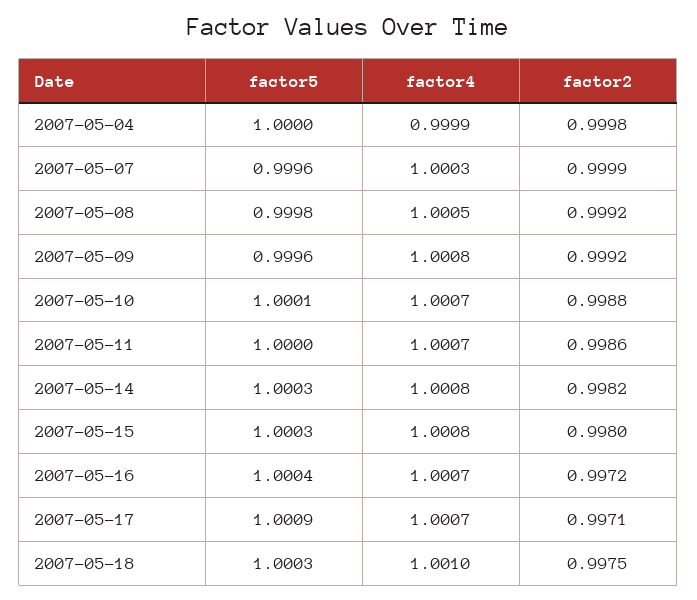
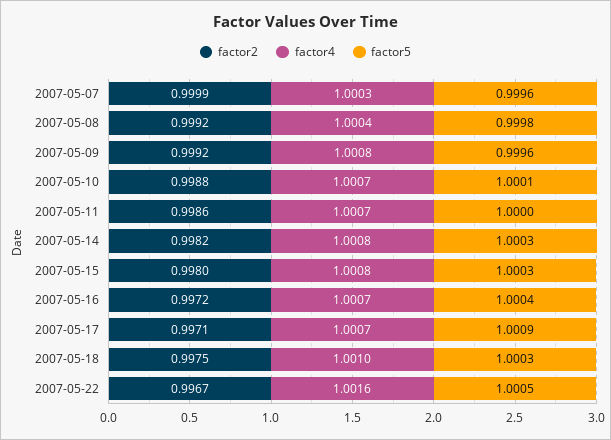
factor5, 2007-05-04: 1 -> none
factor4, 2007-05-04: 0.9999 -> none
factor2, 2007-05-04: 0.9998 -> none
factor4, 2007-05-08: 1.0005 -> 1.0004
factor2, 2007-05-22: none -> 0.9967
factor4, 2007-05-22: none -> 1.0016
factor5, 2007-05-22: none -> 1.0005

